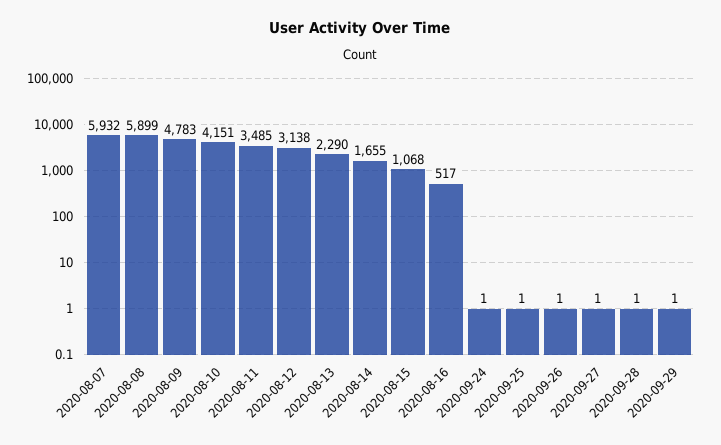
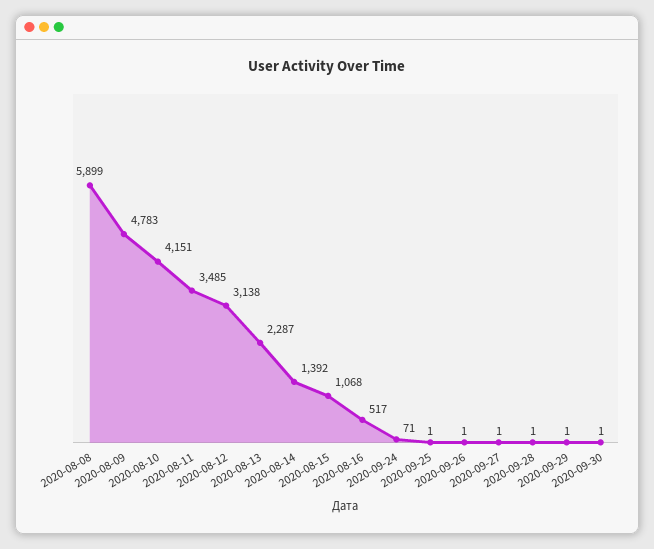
2020-08-07: 5932 -> none
2020-08-13: 2290 -> 2287
2020-08-14: 1655 -> 1392
2020-09-24: 1 -> 71
2020-09-30: none -> 1

